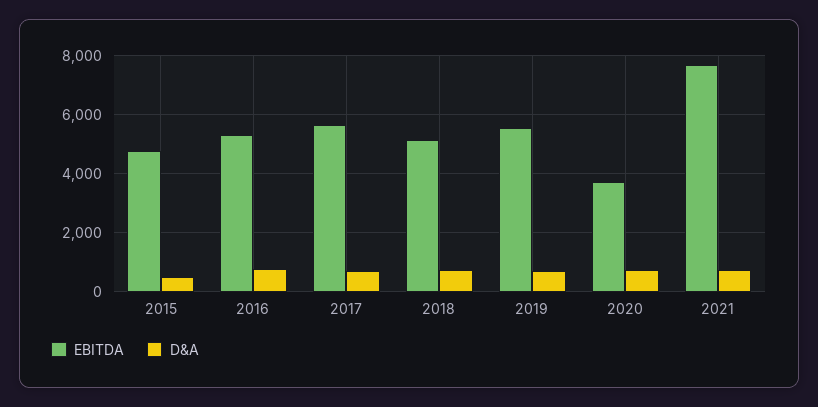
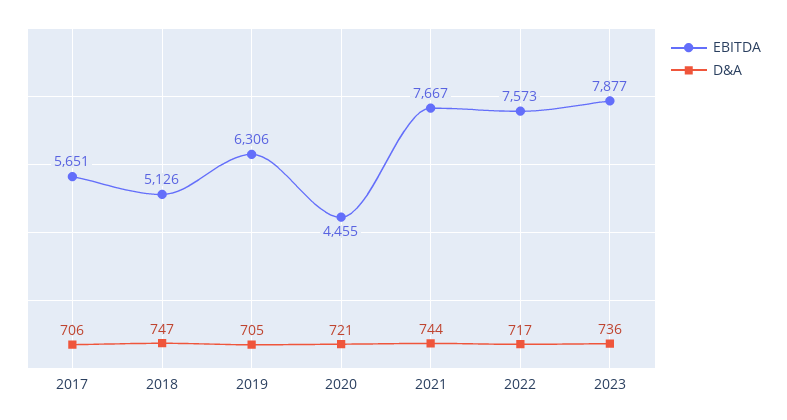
EBITDA, 2015: 4750 -> none
D&A, 2015: 500 -> none
EBITDA, 2016: 5250 -> none
D&A, 2016: 750 -> none
EBITDA, 2019: 5500 -> 6306
EBITDA, 2020: 3750 -> 4455
EBITDA, 2022: none -> 7573
D&A, 2022: none -> 717
EBITDA, 2023: none -> 7877
D&A, 2023: none -> 736

